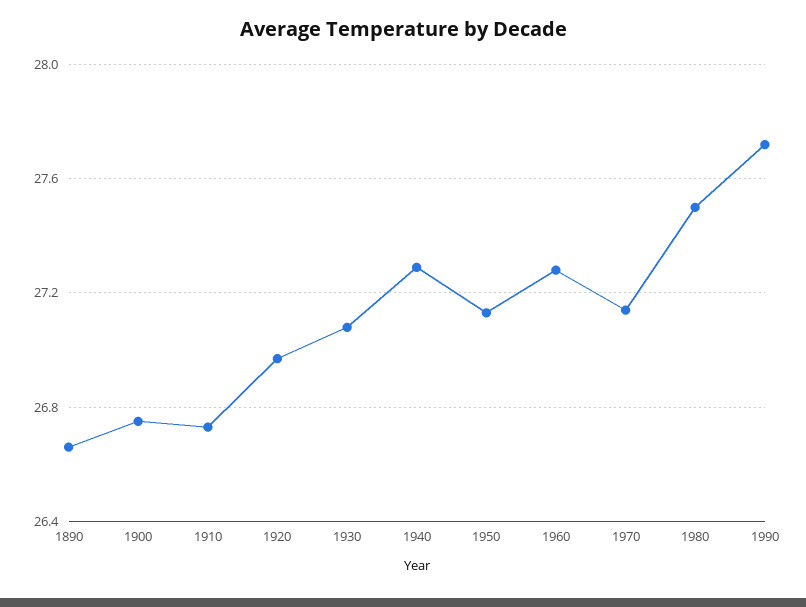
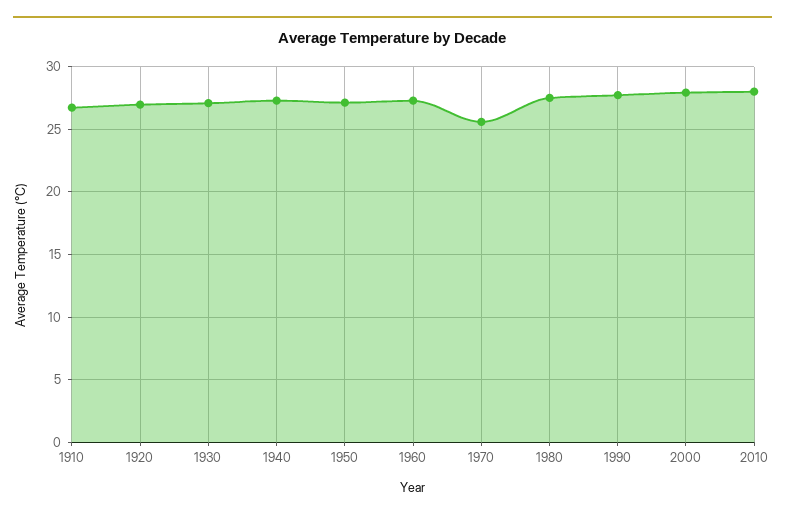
1890: 26.65 -> none
1900: 26.75 -> none
1970: 27.15 -> 25.5
2000: none -> 28
2010: none -> 28

